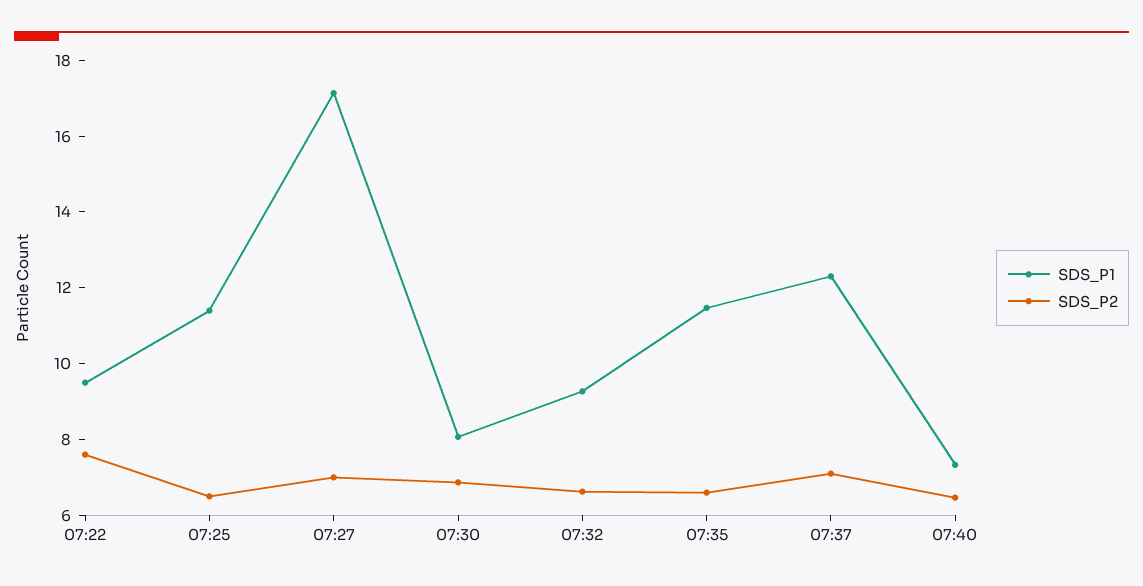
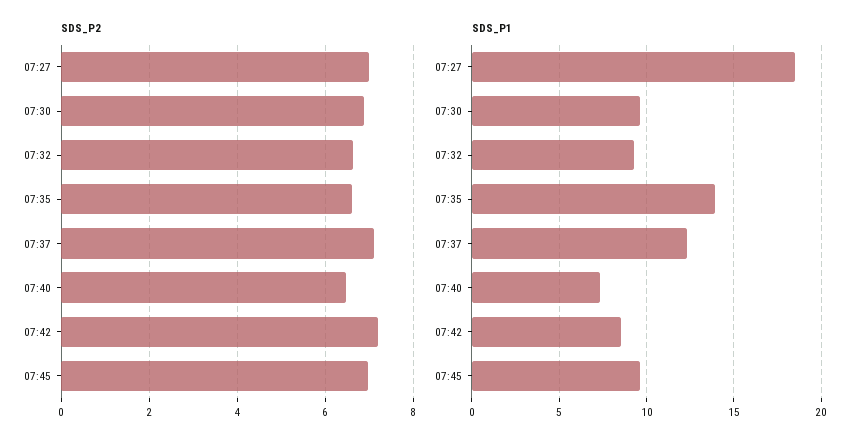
SDS_P1, 07:22: 9.5 -> none
SDS_P2, 07:22: 7.5 -> none
SDS_P1, 07:25: 11.5 -> none
SDS_P2, 07:25: 6.5 -> none
SDS_P1, 07:27: 17 -> 18.5
SDS_P1, 07:30: 8 -> 9.5
SDS_P1, 07:35: 11.5 -> 14
SDS_P2, 07:42: none -> 7.2
SDS_P2, 07:45: none -> 7
SDS_P1, 07:42: none -> 8.5
SDS_P1, 07:45: none -> 9.5

